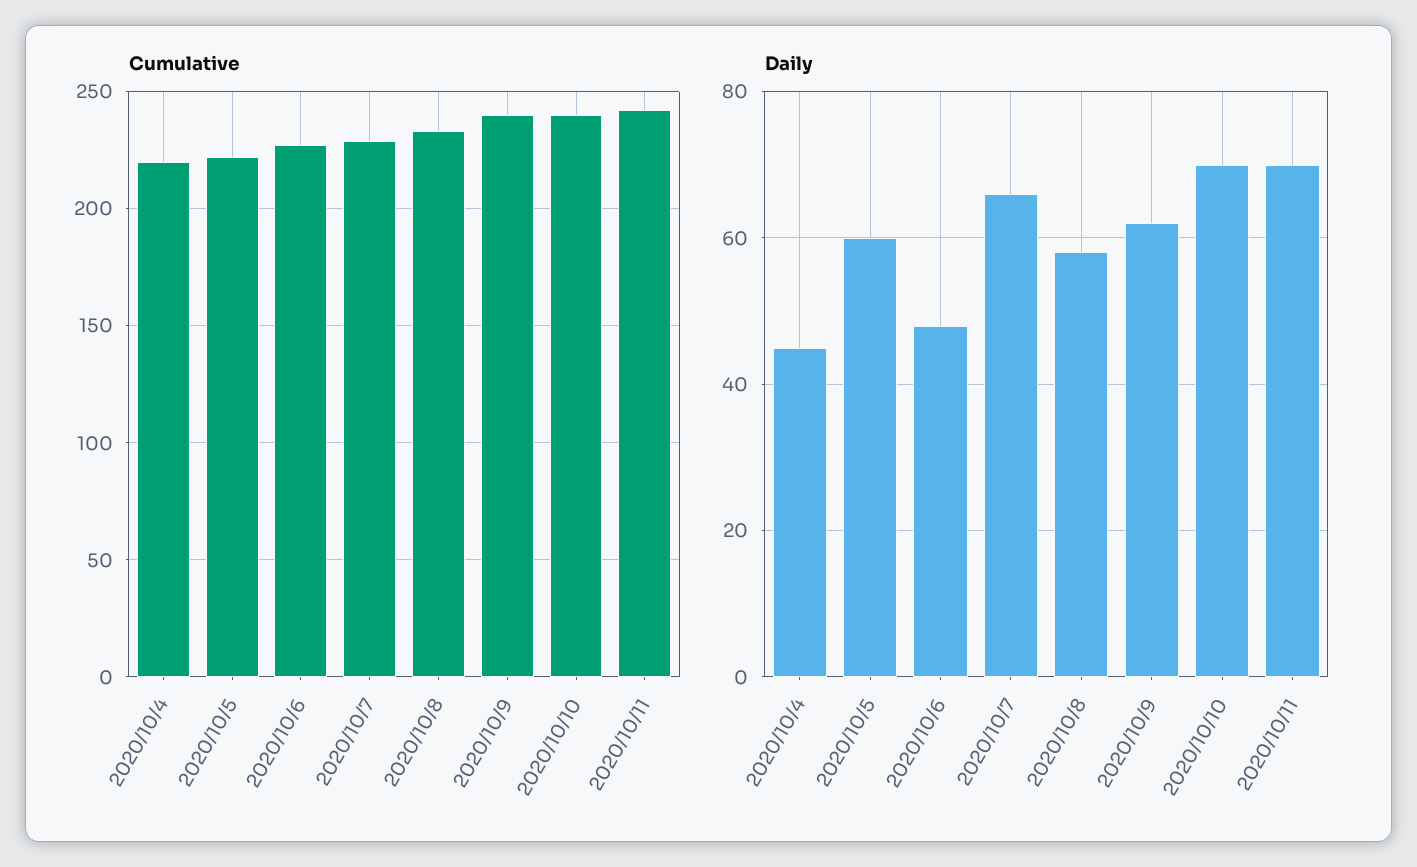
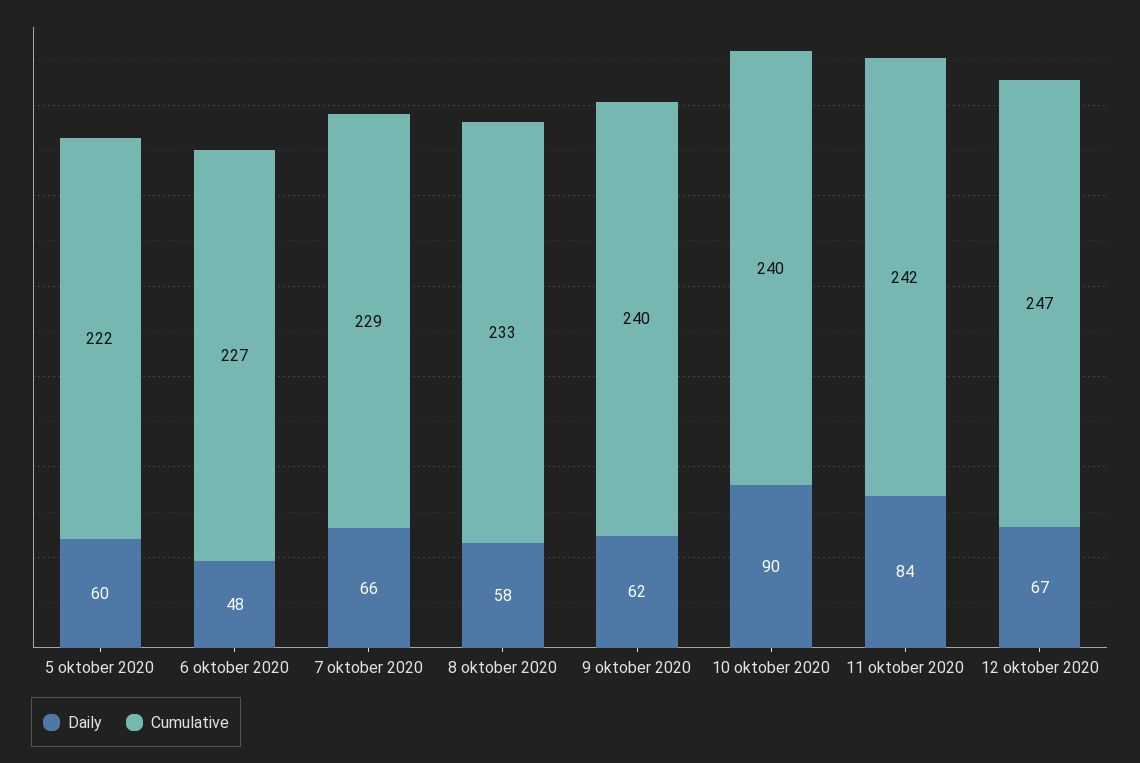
Cumulative, 2020/10/4: 220 -> none
Daily, 2020/10/4: 45 -> none
Daily, 2020/10/10: 70 -> 90
Daily, 2020/10/11: 70 -> 84
Daily, 12 oktober 2020: none -> 67
Cumulative, 12 oktober 2020: none -> 247

